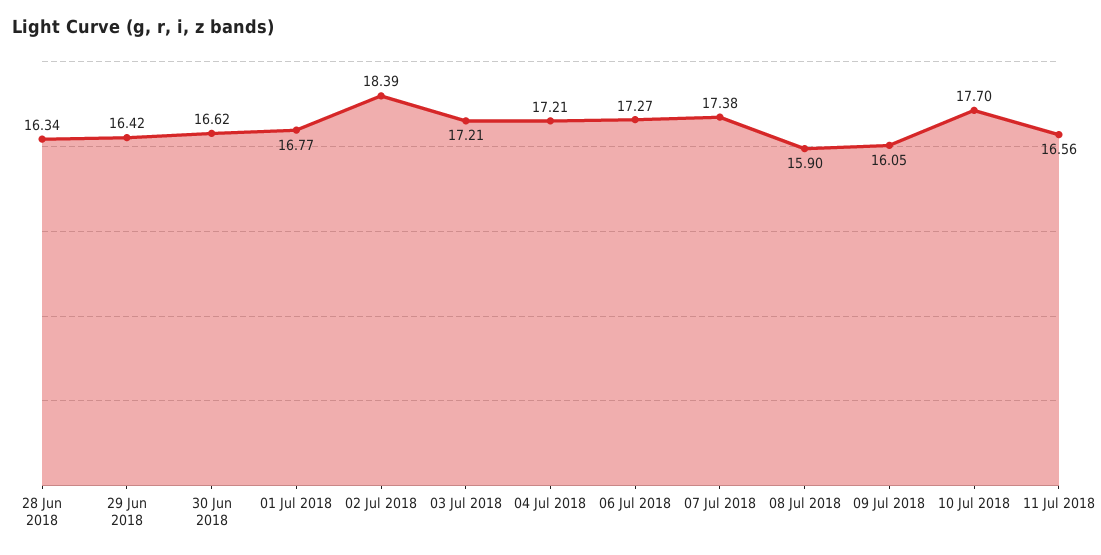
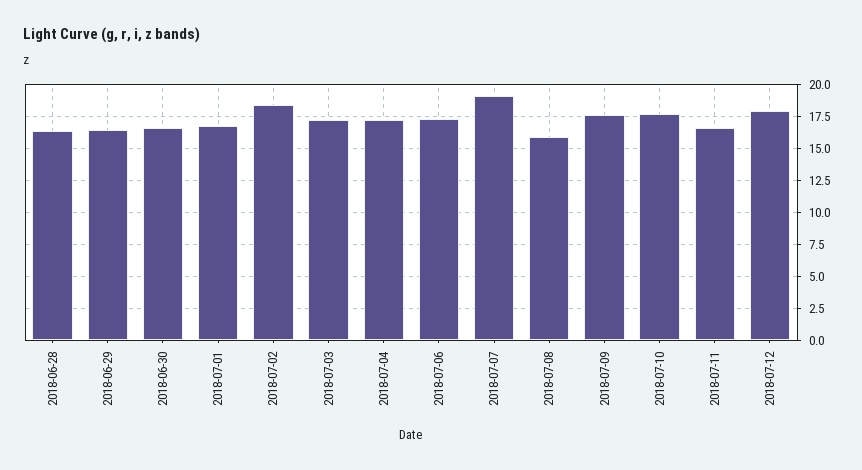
07 Jul 2018: 17.38 -> 19
09 Jul 2018: 16.05 -> 17.5
2018-07-12: none -> 18

